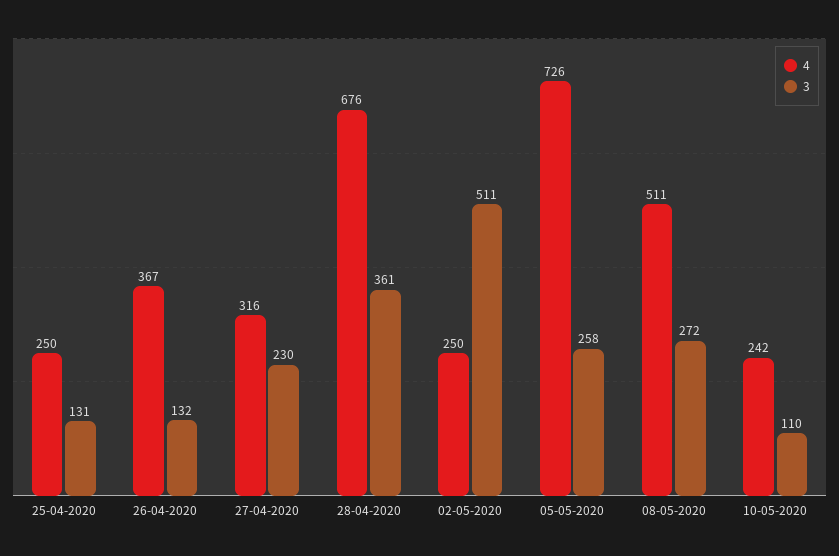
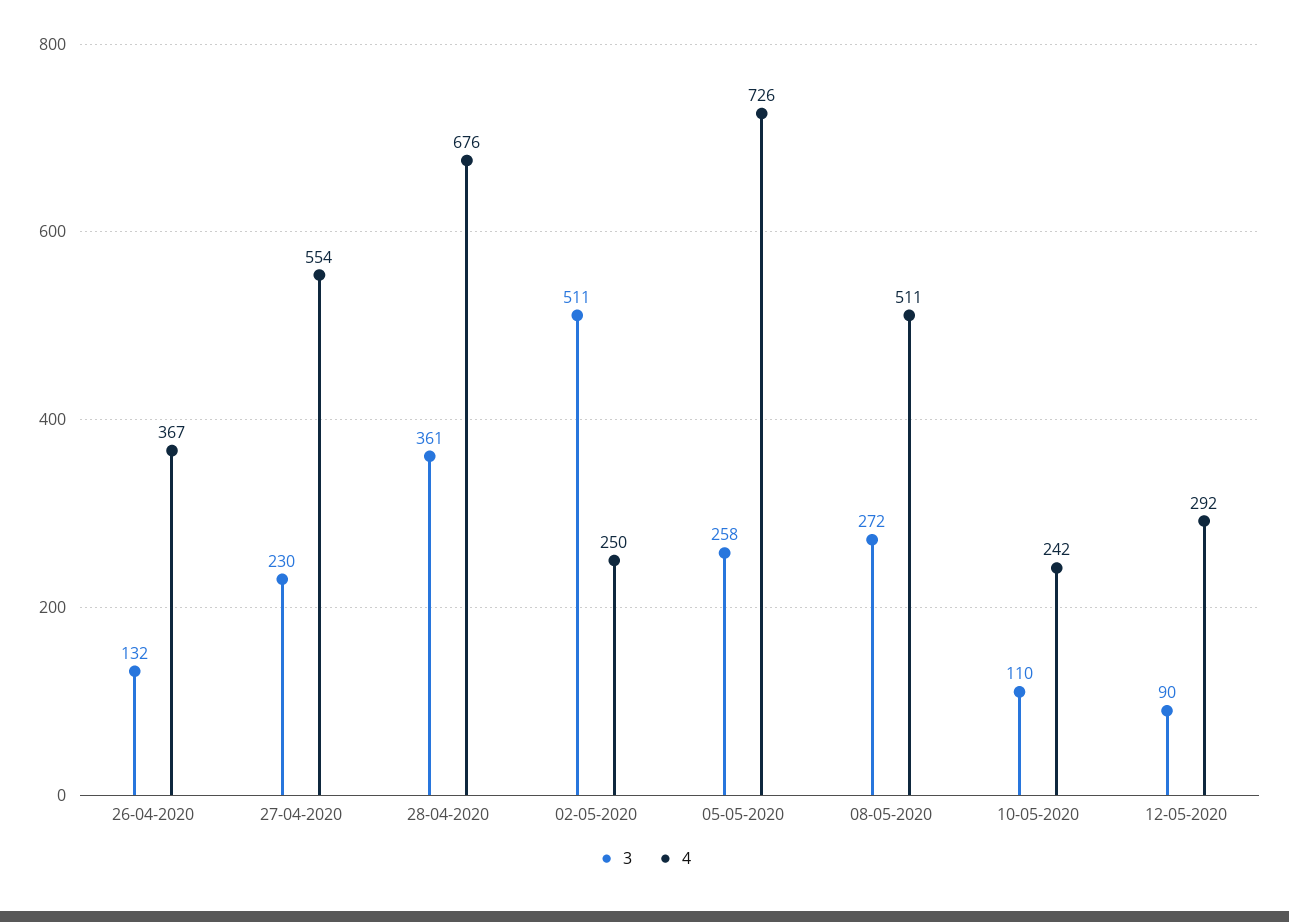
4, 25-04-2020: 250 -> none
3, 25-04-2020: 131 -> none
4, 27-04-2020: 316 -> 554
3, 12-05-2020: none -> 90
4, 12-05-2020: none -> 292

